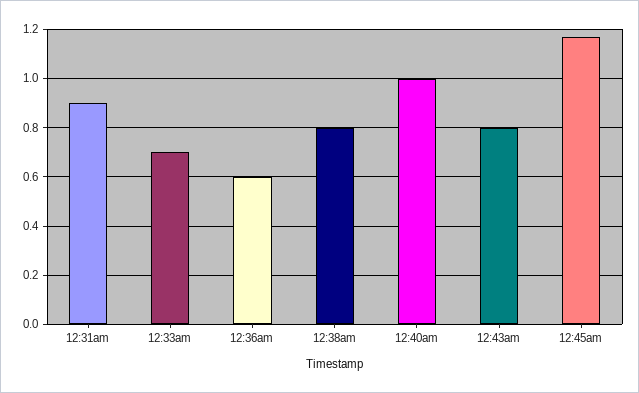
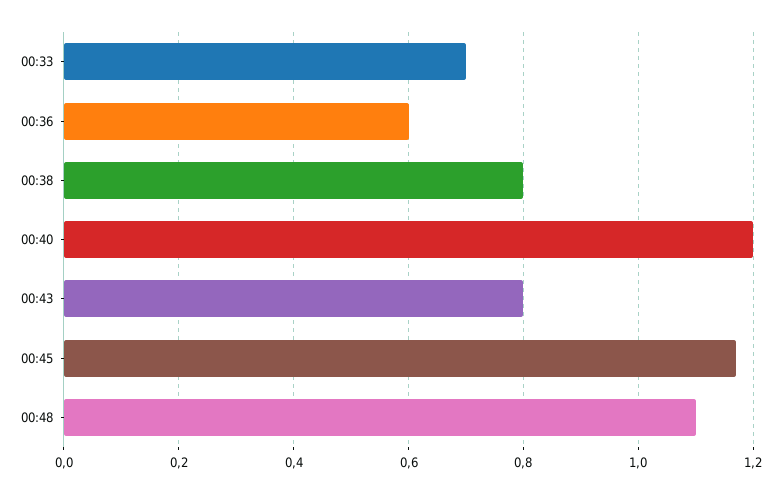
12:31am: 0.9 -> none
12:40am: 1 -> 1.2
00:48: none -> 1.1

